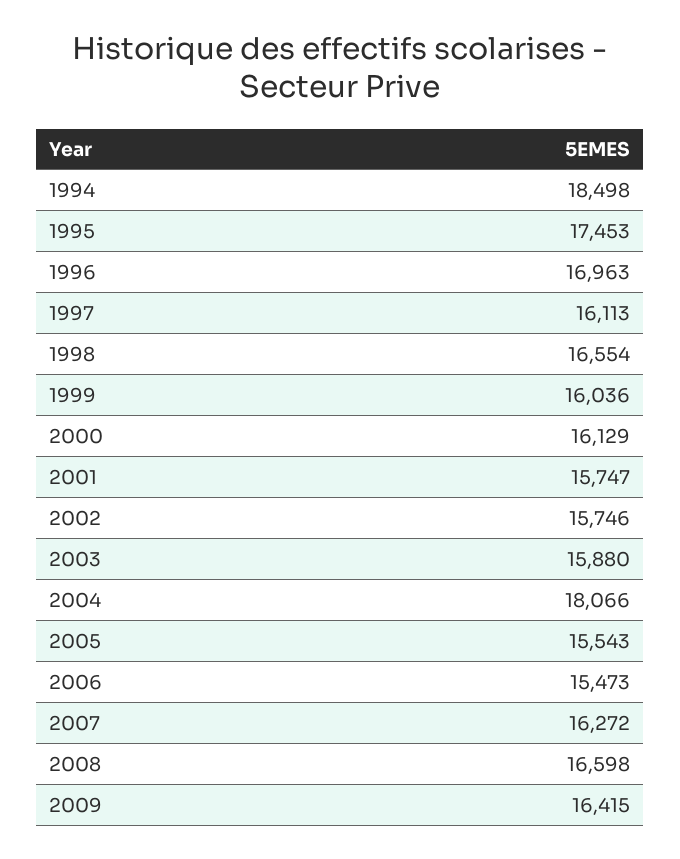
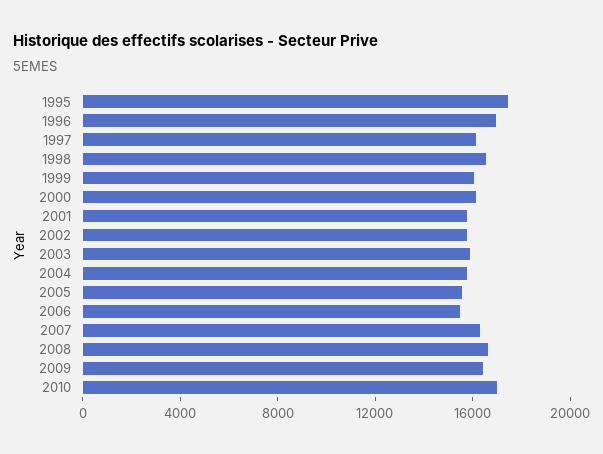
1994: 18498 -> none
2004: 18066 -> 16000
2010: none -> 17000

